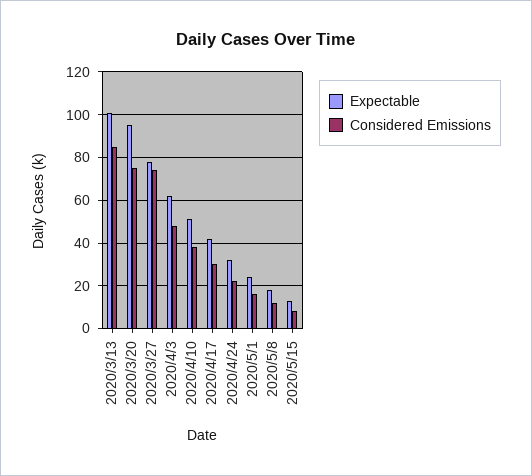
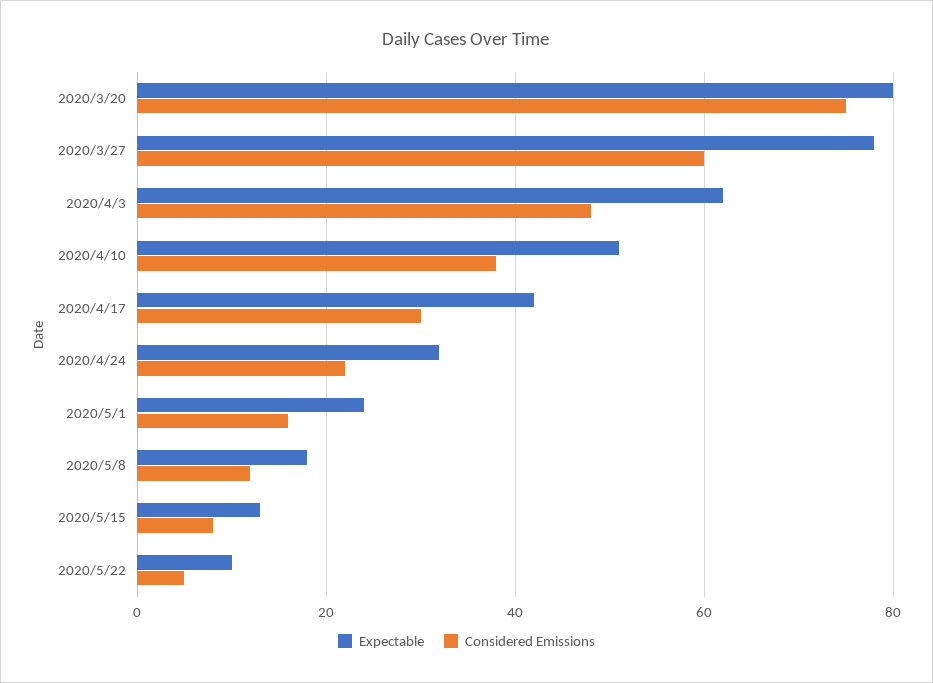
Expectable, 2020/3/13: 100 -> none
Considered Emissions, 2020/3/13: 85 -> none
Expectable, 2020/3/20: 95 -> 80
Considered Emissions, 2020/3/27: 75 -> 60
Expectable, 2020/5/22: none -> 10
Considered Emissions, 2020/5/22: none -> 5

